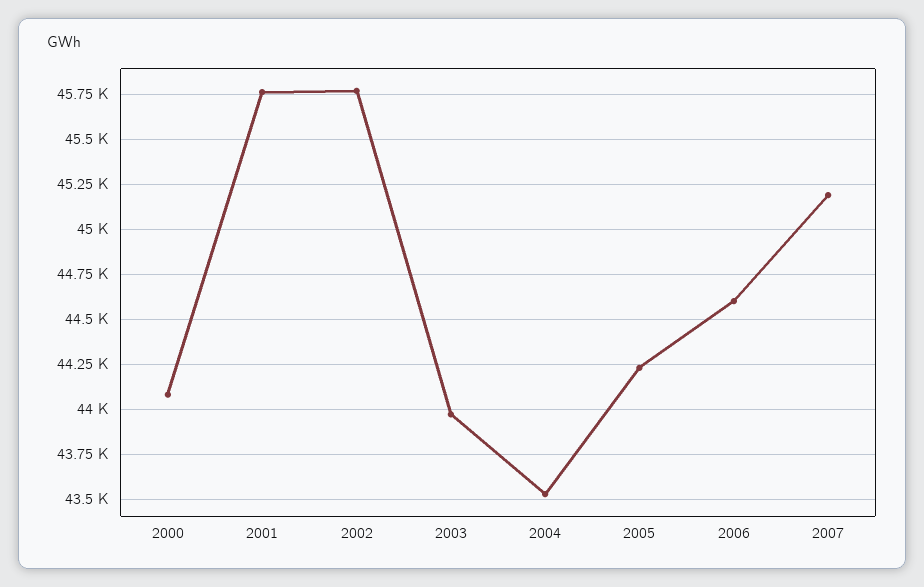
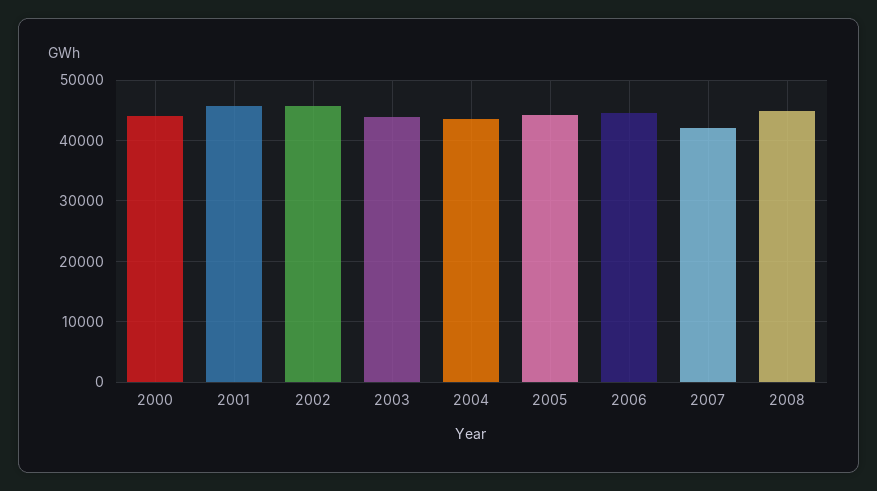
2007: 45200 -> 42000
2008: none -> 45000

